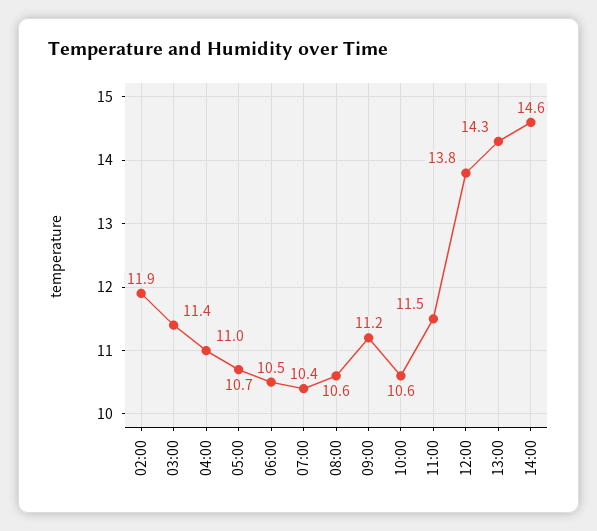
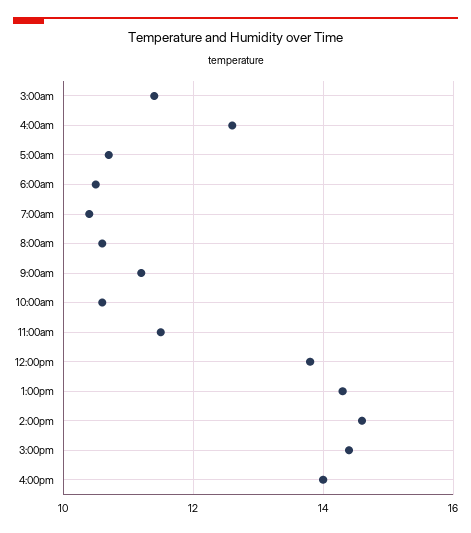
02:00: 11.9 -> none
04:00: 11 -> 12.5
3:00pm: none -> 14.5
4:00pm: none -> 14

